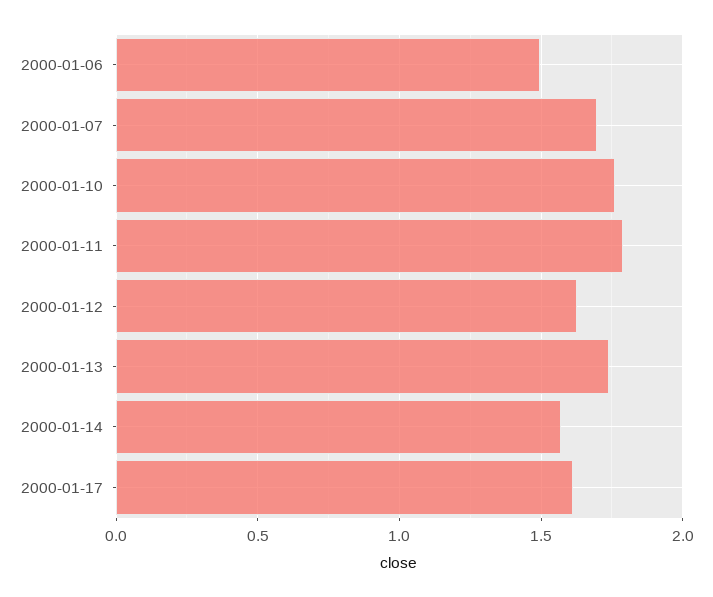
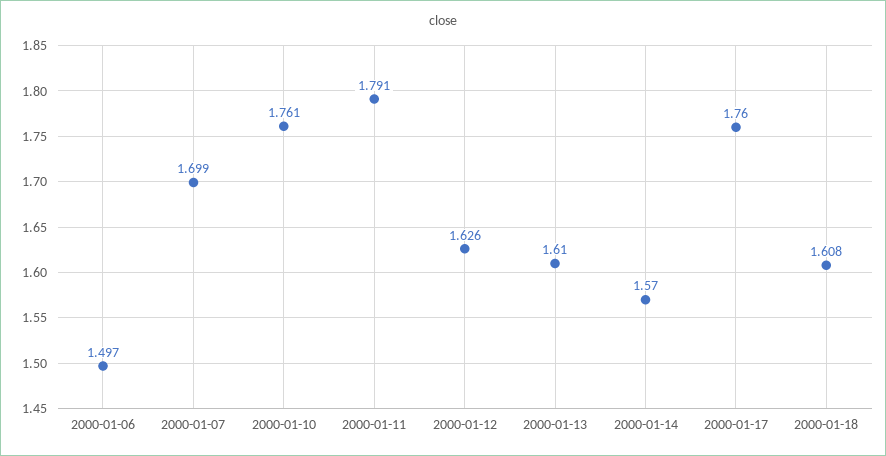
2000-01-13: 1.75 -> 1.61
2000-01-17: 1.6 -> 1.76
2000-01-18: none -> 1.608

